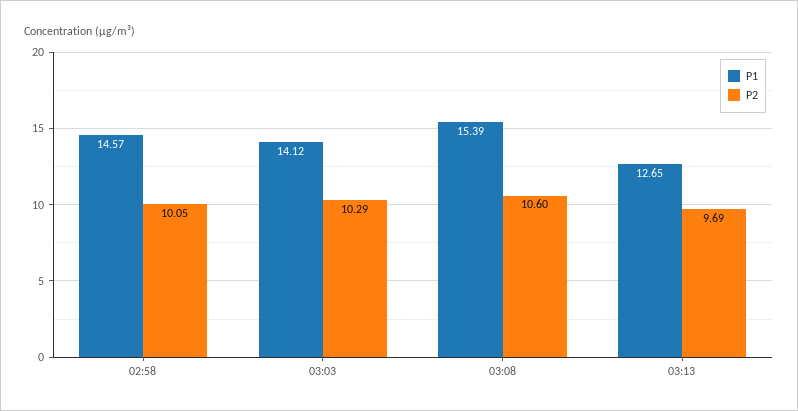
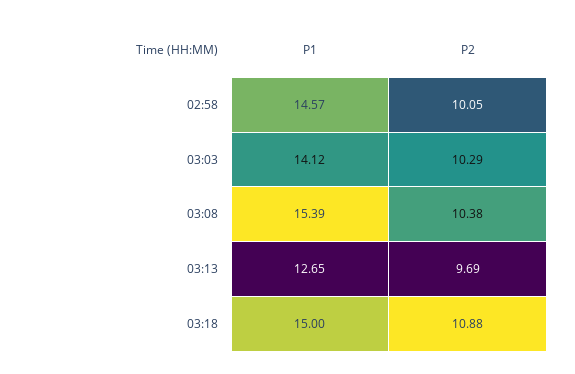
P2, 03:08: 10.6 -> 10.38
P1, 03:18: none -> 15
P2, 03:18: none -> 10.88

